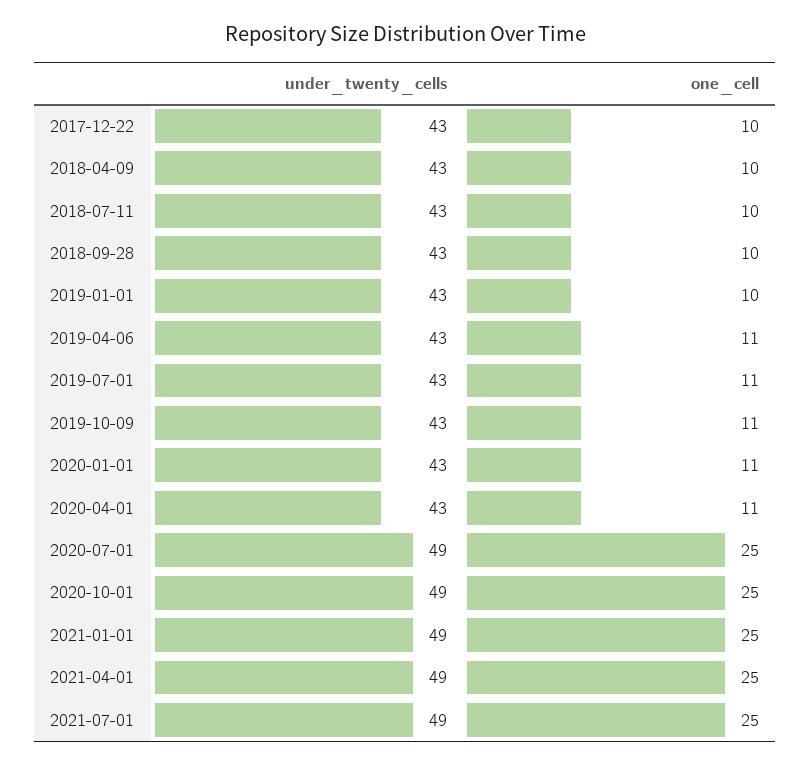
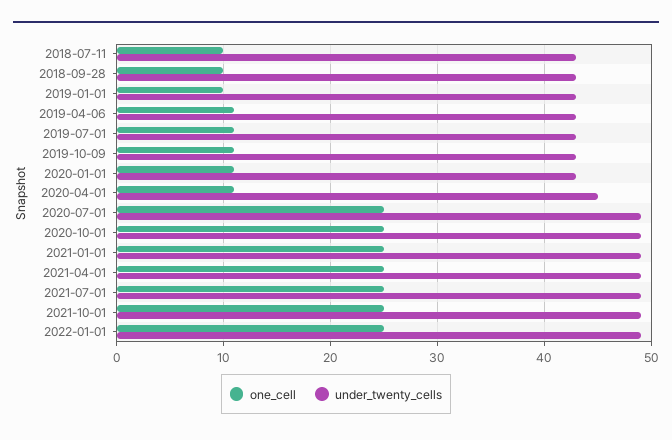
under_twenty_cells, 2017-12-22: 43 -> none
one_cell, 2017-12-22: 10 -> none
under_twenty_cells, 2018-04-09: 43 -> none
one_cell, 2018-04-09: 10 -> none
under_twenty_cells, 2020-04-01: 43 -> 45
one_cell, 2021-10-01: none -> 25
under_twenty_cells, 2021-10-01: none -> 49
one_cell, 2022-01-01: none -> 25
under_twenty_cells, 2022-01-01: none -> 49

